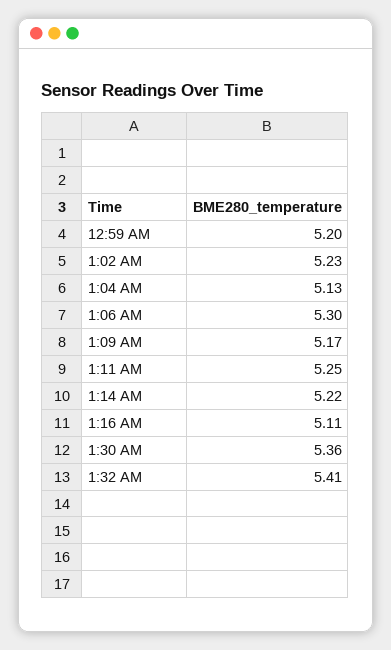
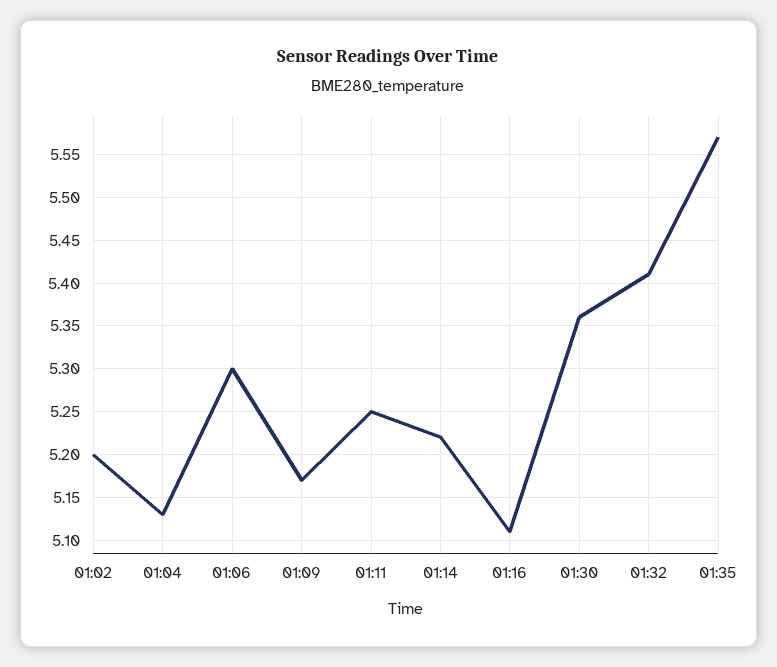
12:59 AM: 5.2 -> none
1:02 AM: 5.23 -> 5.2
01:35: none -> 5.57

